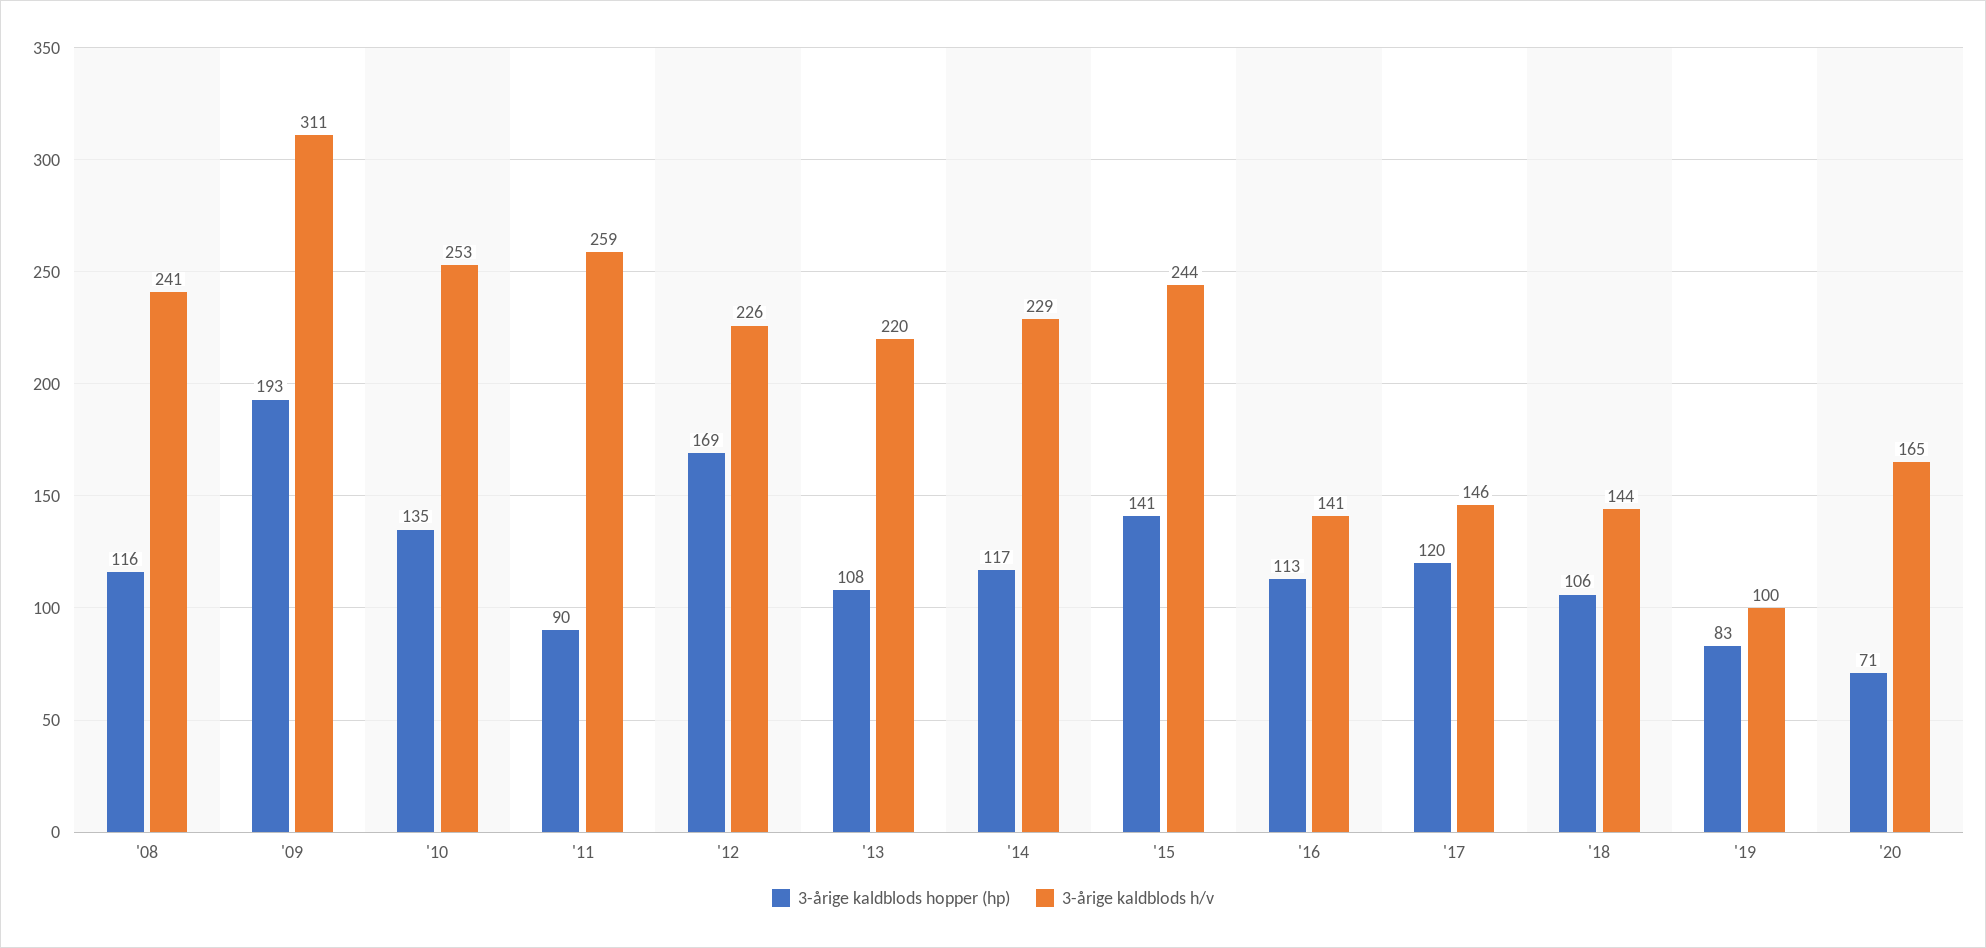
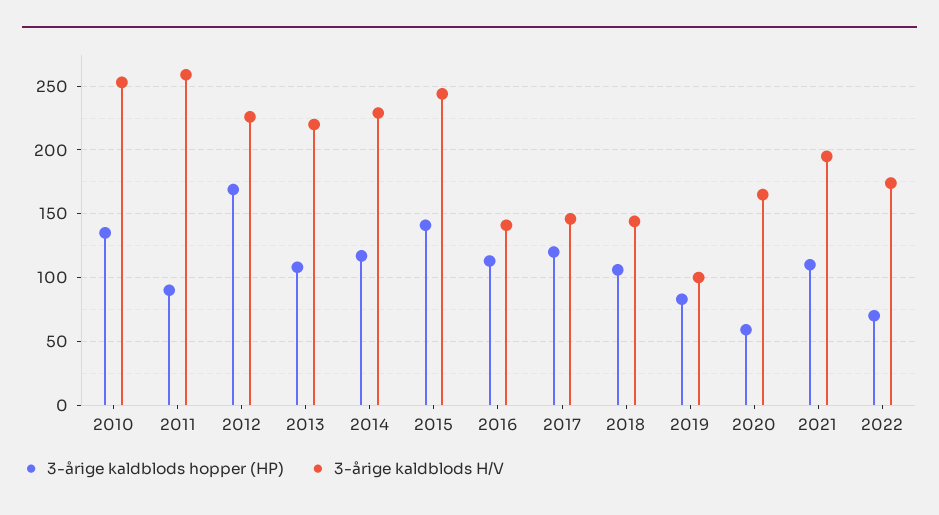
3-årige kaldblods hopper (hp), '08: 116 -> none
3-årige kaldblods h/v, '08: 241 -> none
3-årige kaldblods hopper (hp), '09: 193 -> none
3-årige kaldblods h/v, '09: 311 -> none
3-årige kaldblods hopper (hp), '20: 71 -> 60
3-årige kaldblods hopper (hp), 2021: none -> 110
3-årige kaldblods h/v, 2021: none -> 195
3-årige kaldblods hopper (hp), 2022: none -> 70
3-årige kaldblods h/v, 2022: none -> 175

